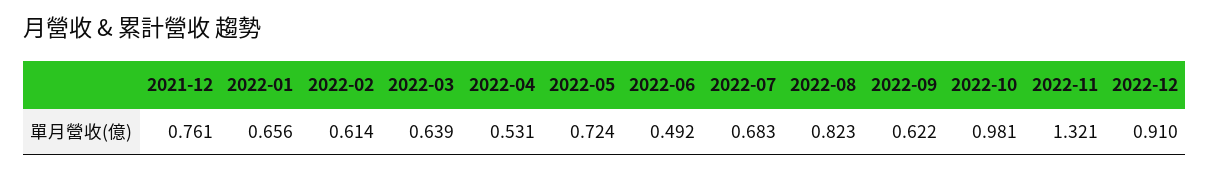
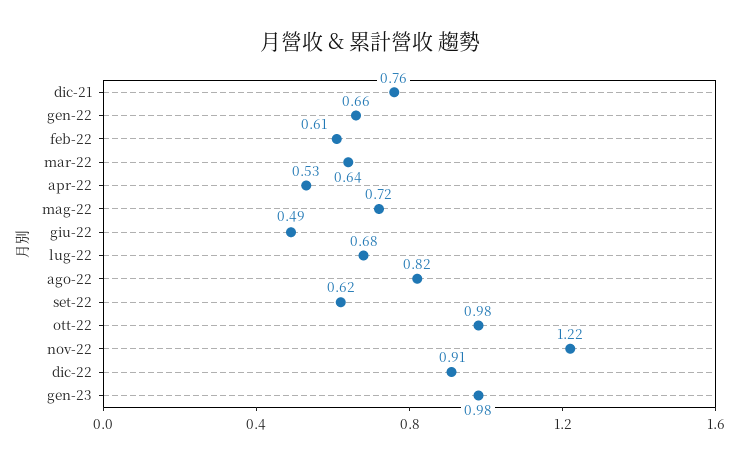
2022-11: 1.321 -> 1.22
gen-23: none -> 0.98

